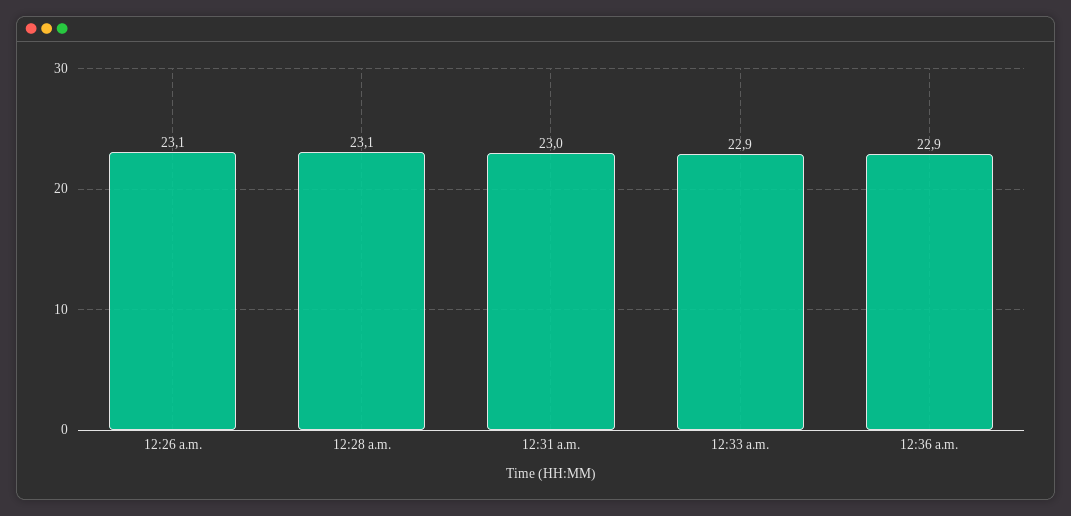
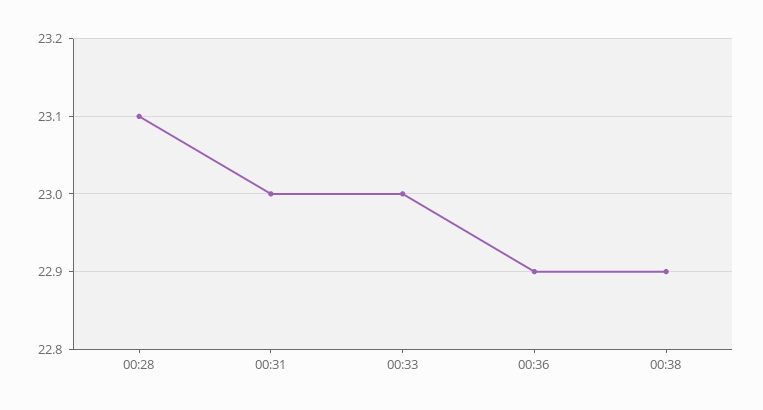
12:26 a.m.: 23.1 -> none
12:33 a.m.: 22.9 -> 23
00:38: none -> 22.9

